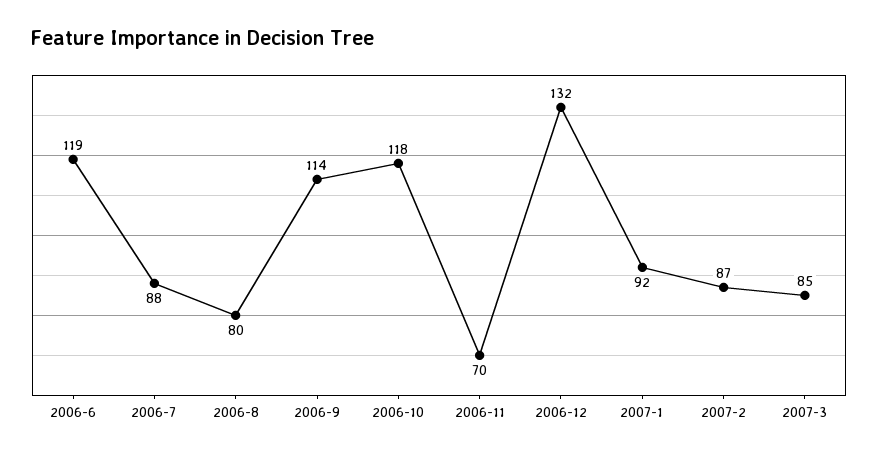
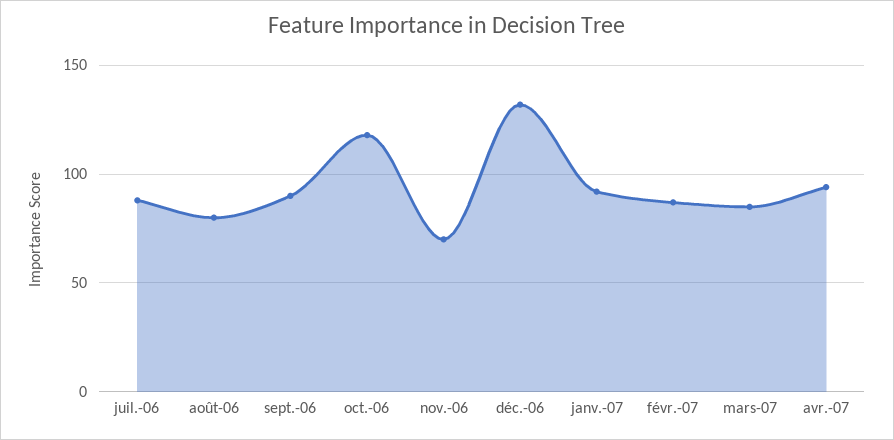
2006-6: 119 -> none
2006-9: 114 -> 90
avr.-07: none -> 95

